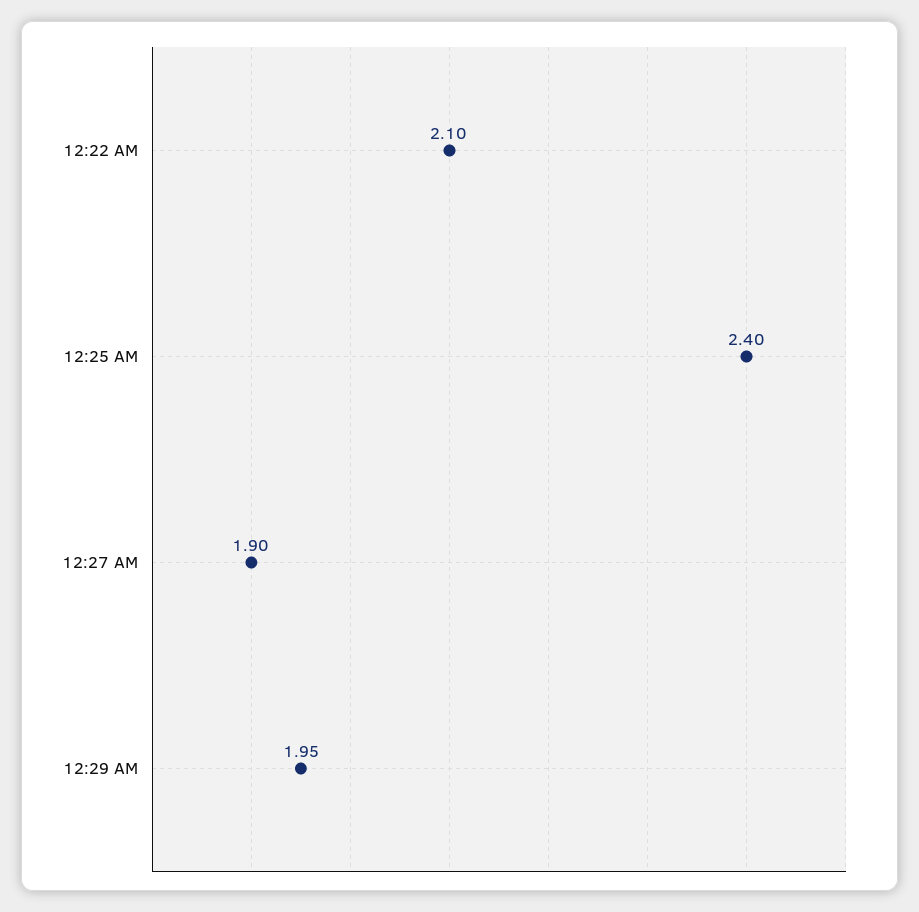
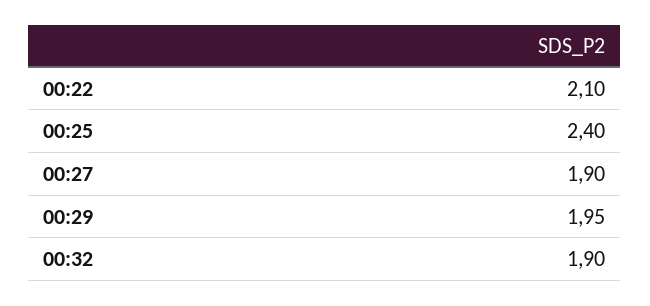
00:32: none -> 1.9

